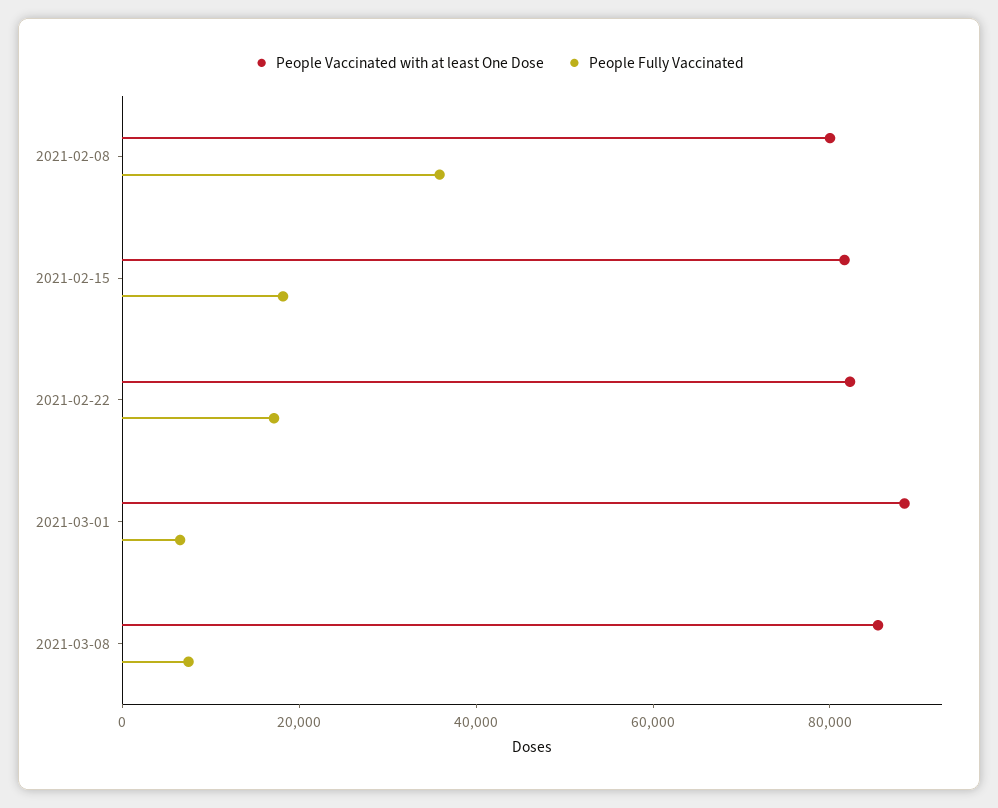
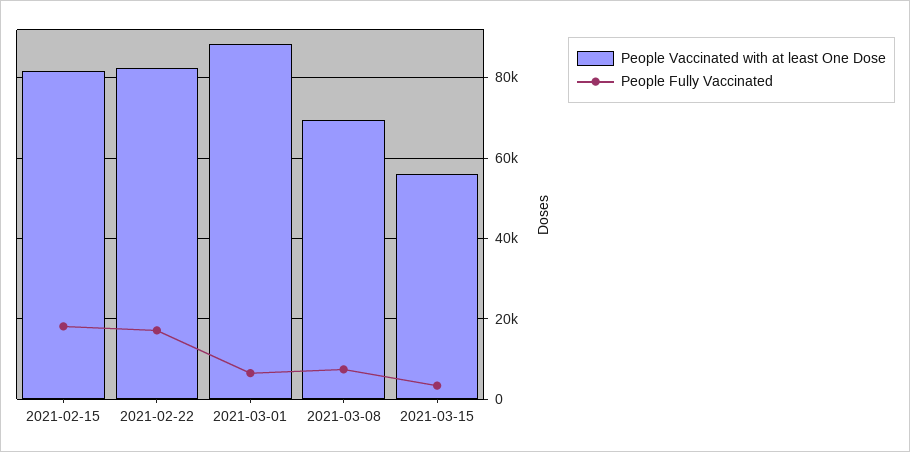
People Vaccinated with at least One Dose, 2021-02-08: 80000 -> none
People Fully Vaccinated, 2021-02-08: 35000 -> none
People Vaccinated with at least One Dose, 2021-03-08: 85000 -> 70000
People Vaccinated with at least One Dose, 2021-03-15: none -> 56000
People Fully Vaccinated, 2021-03-15: none -> 4000

